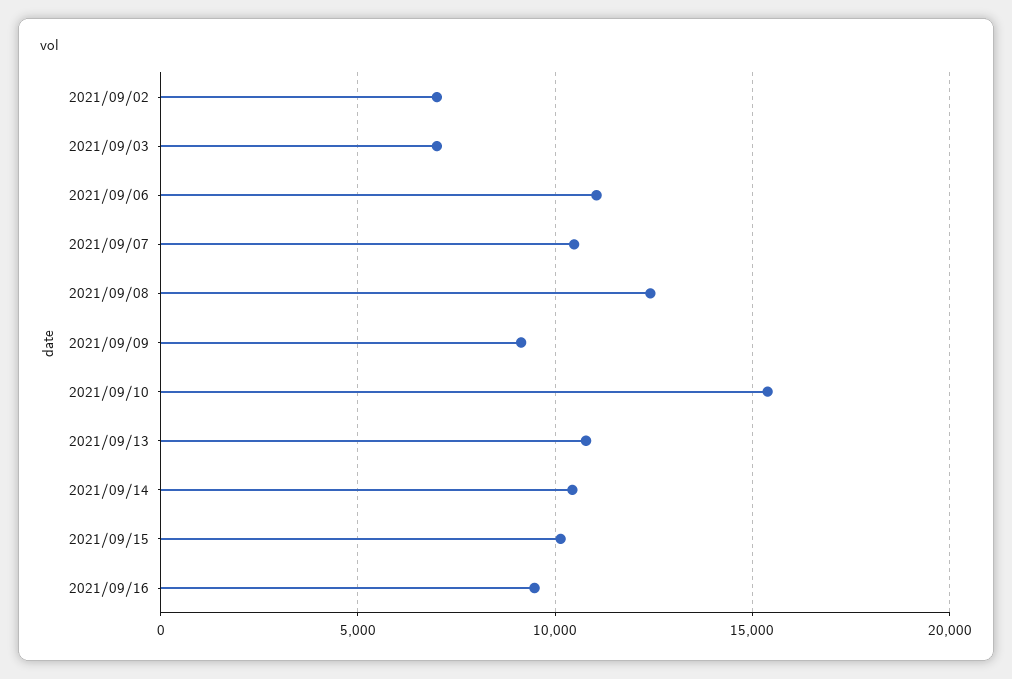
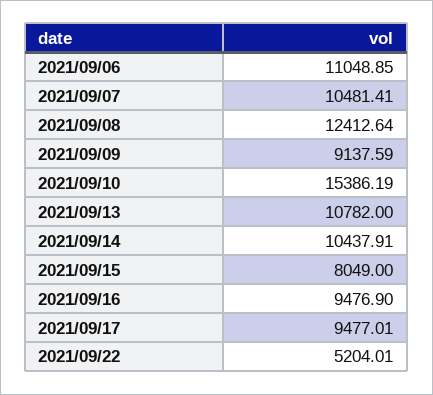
2021/09/02: 7000 -> none
2021/09/03: 7000 -> none
2021/09/15: 10000 -> 8049
2021/09/17: none -> 9477.01
2021/09/22: none -> 5204.01

